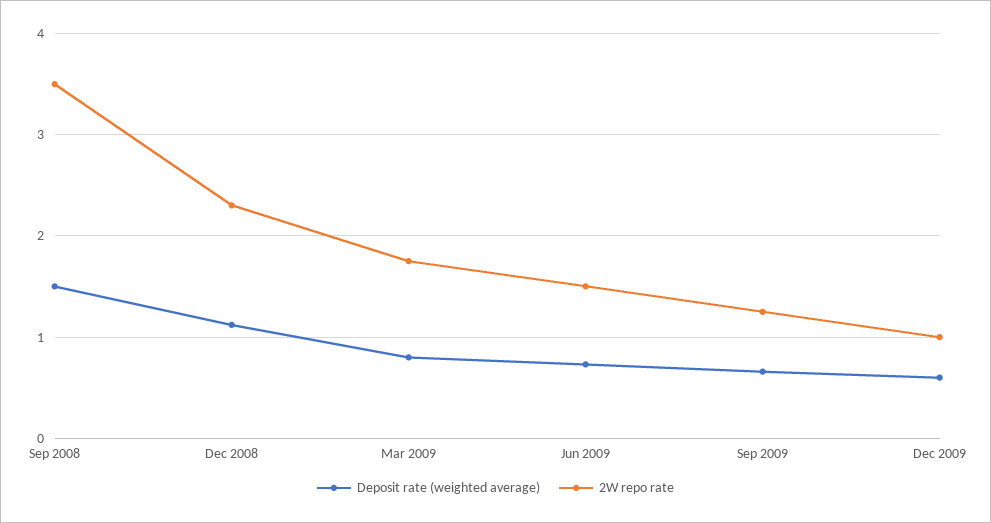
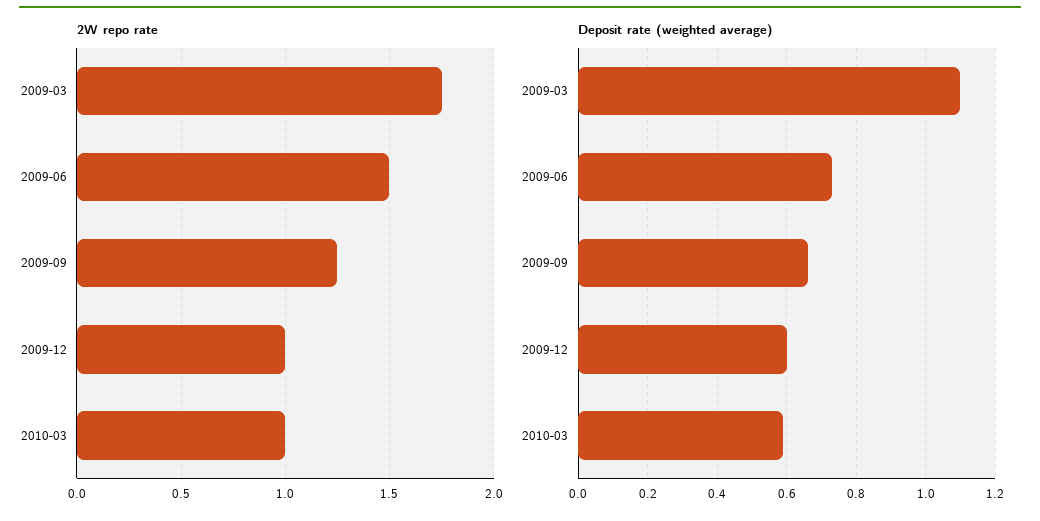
Deposit rate (weighted average), Sep 2008: 1.5 -> none
2W repo rate, Sep 2008: 3.5 -> none
Deposit rate (weighted average), Dec 2008: 1.1 -> none
2W repo rate, Dec 2008: 2.3 -> none
Deposit rate (weighted average), Mar 2009: 0.8 -> 1.1
2W repo rate, 2010-03: none -> 1
Deposit rate (weighted average), 2010-03: none -> 0.6

